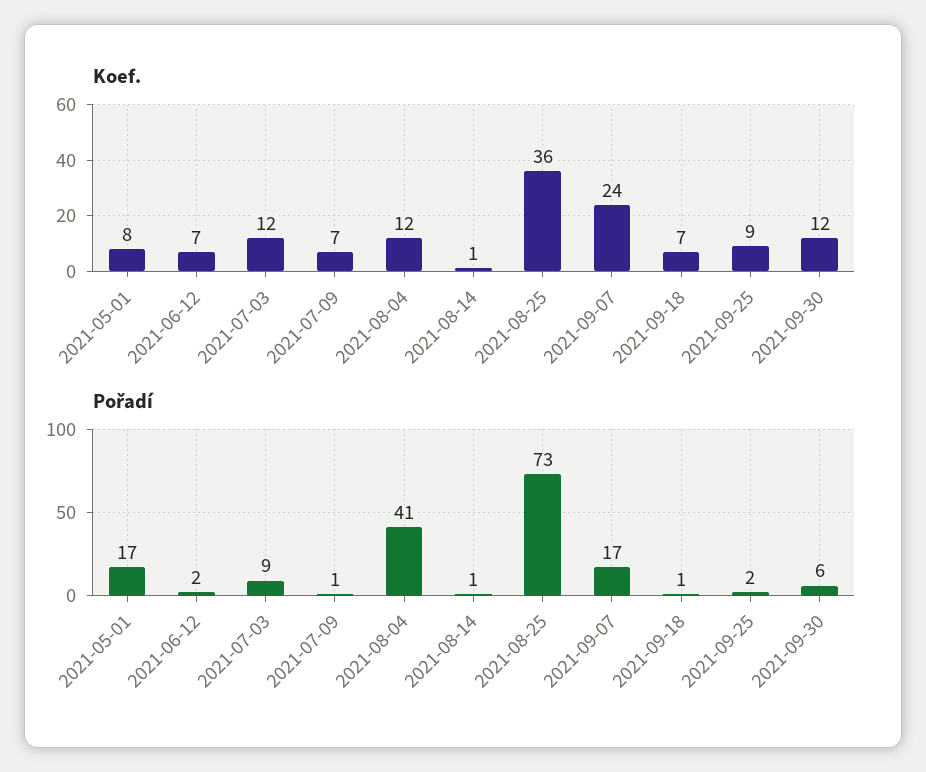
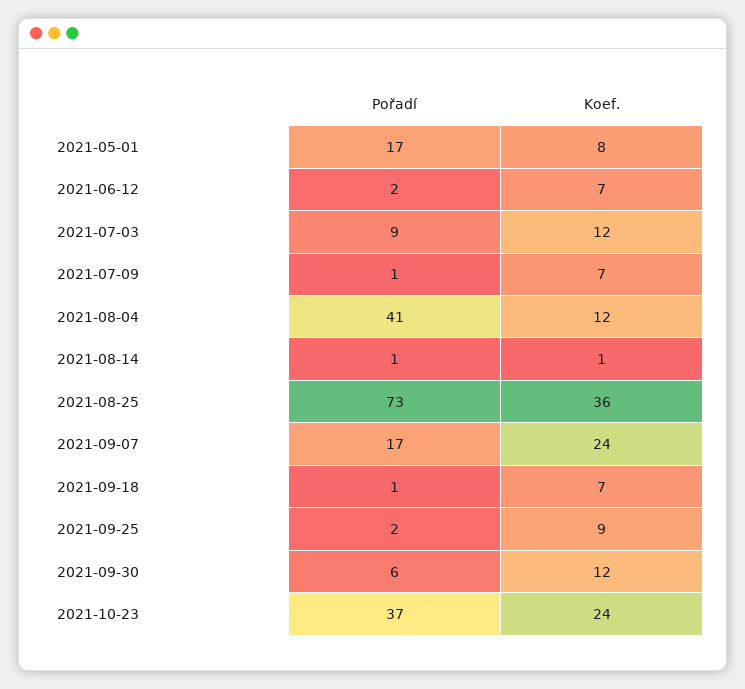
Pořadí, 2021-10-23: none -> 37
Koef., 2021-10-23: none -> 24

